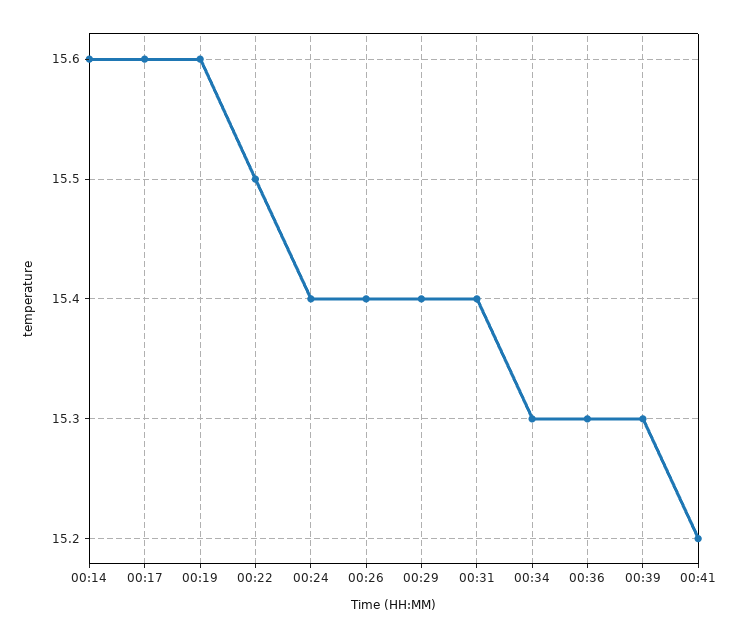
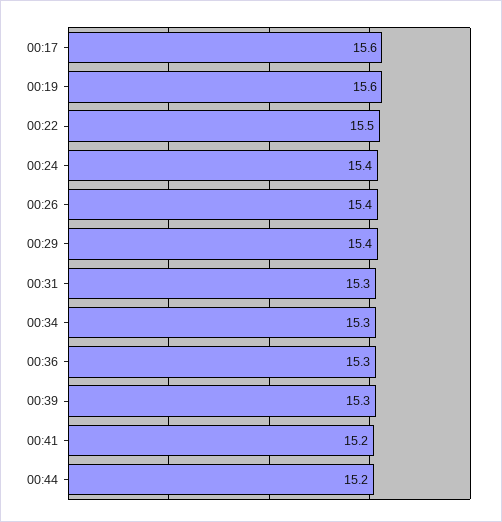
00:14: 15.6 -> none
00:31: 15.4 -> 15.3
00:44: none -> 15.2

